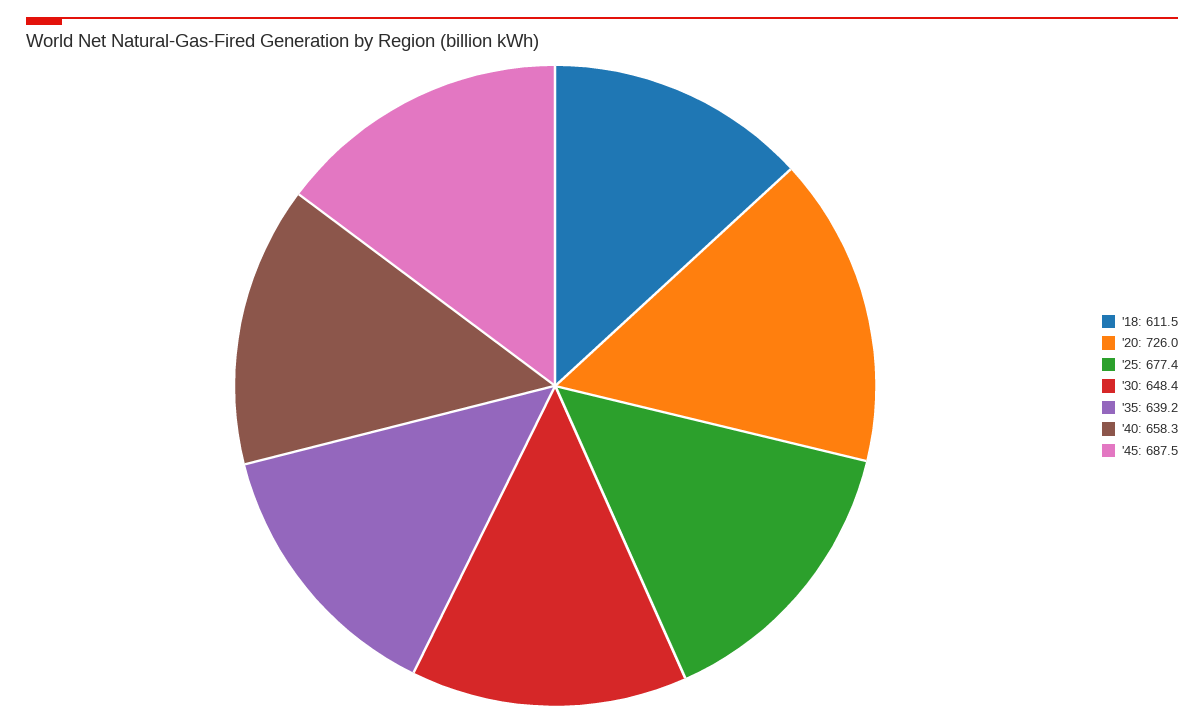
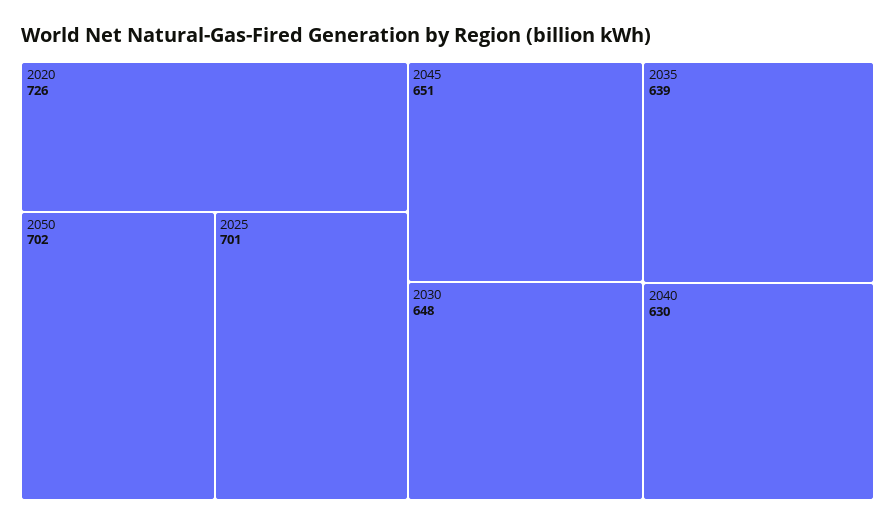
'18: 611.5 -> none
'25: 677.4 -> 701
'40: 658.3 -> 630
'45: 687.5 -> 651
2050: none -> 702

